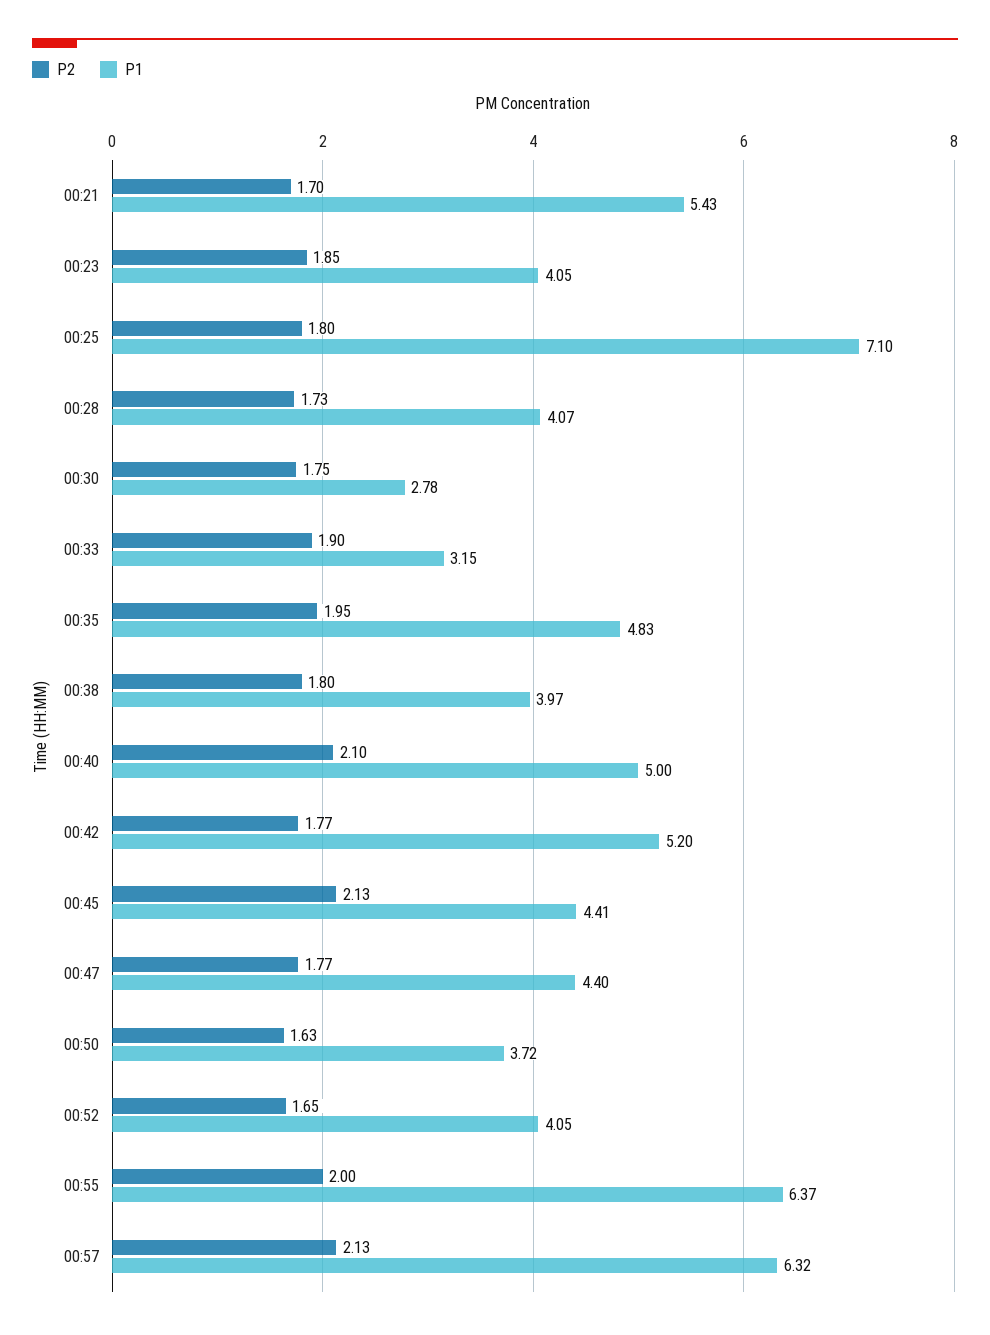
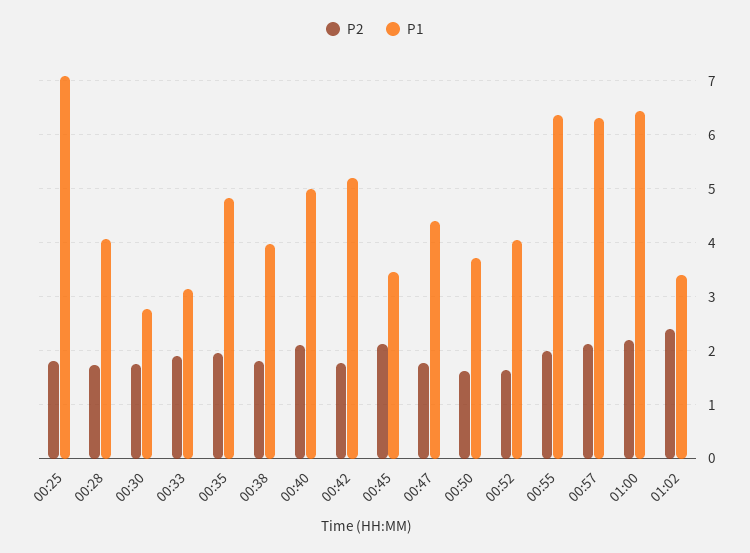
P2, 00:21: 1.7 -> none
P1, 00:21: 5.43 -> none
P2, 00:23: 1.85 -> none
P1, 00:23: 4.05 -> none
P1, 00:45: 4.41 -> 3.4
P2, 01:00: none -> 2.2
P1, 01:00: none -> 6.4
P2, 01:02: none -> 2.4
P1, 01:02: none -> 3.4

